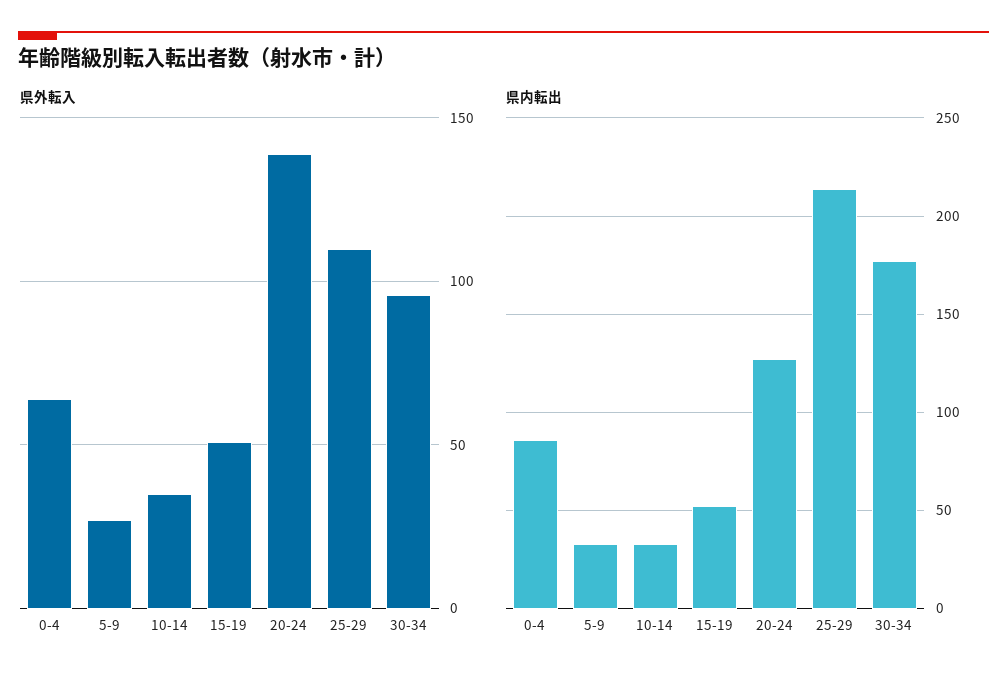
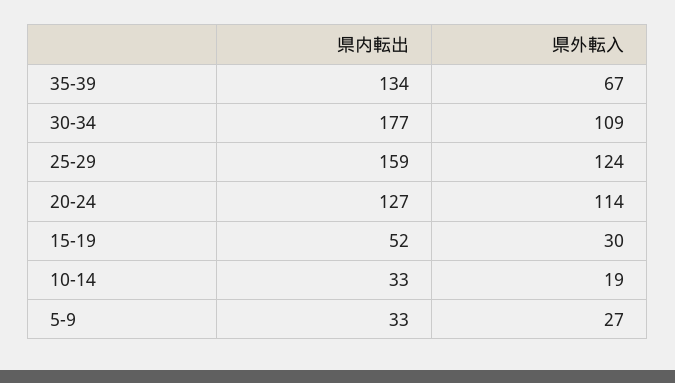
県外転入, 0-4: 65 -> none
県外転入, 10-14: 35 -> 19
県外転入, 15-19: 50 -> 30
県外転入, 20-24: 140 -> 114
県外転入, 25-29: 110 -> 124
県外転入, 30-34: 95 -> 109
県内転出, 0-4: 85 -> none
県内転出, 25-29: 215 -> 159
県内転出, 35-39: none -> 134
県外転入, 35-39: none -> 67

